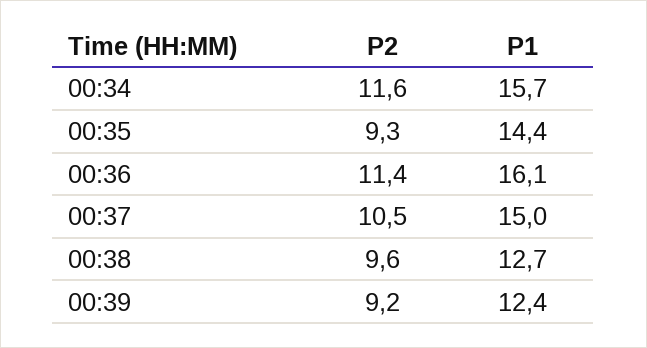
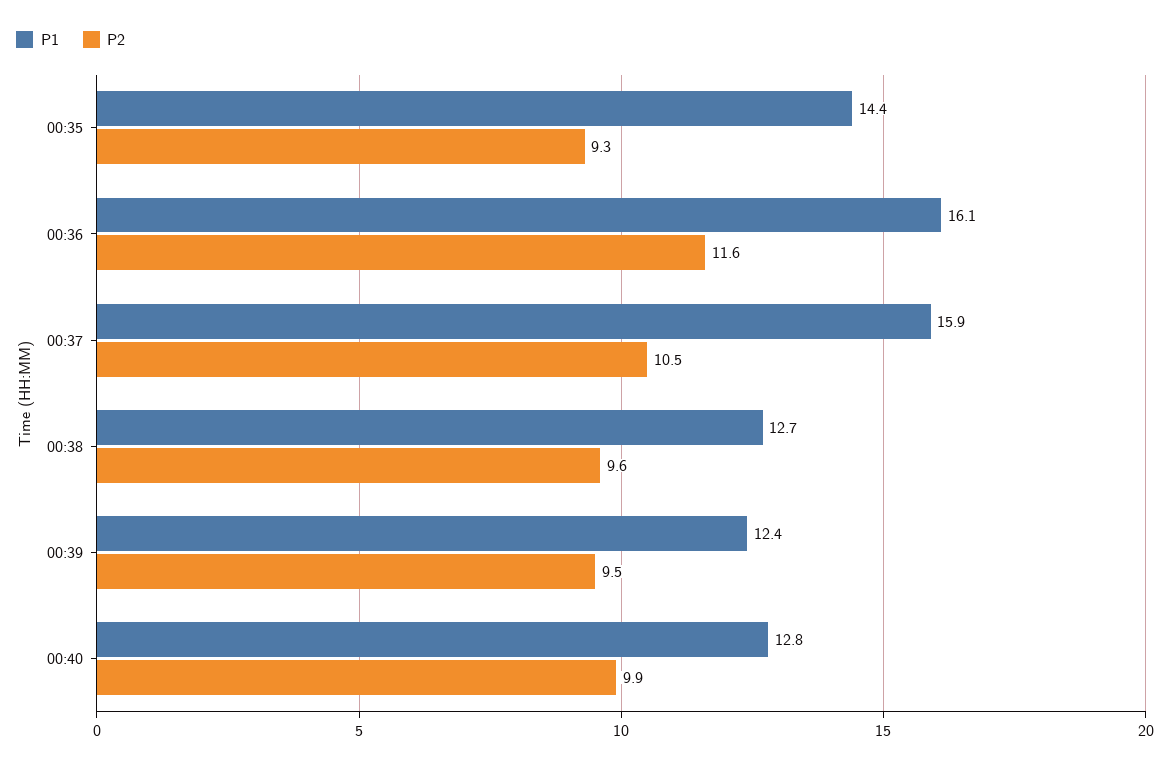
P2, 00:34: 11.6 -> none
P1, 00:34: 15.7 -> none
P2, 00:36: 11.4 -> 11.6
P1, 00:37: 15 -> 15.9
P2, 00:39: 9.2 -> 9.5
P1, 00:40: none -> 12.8
P2, 00:40: none -> 9.9

